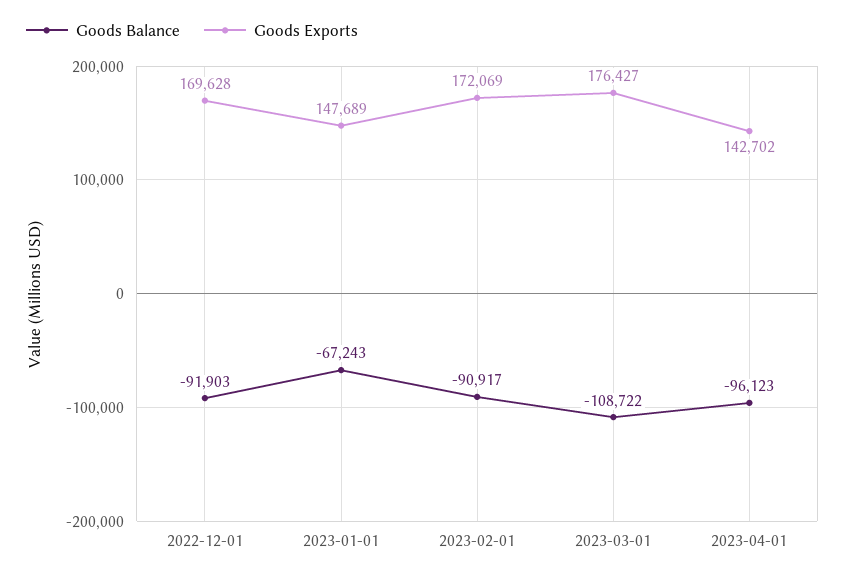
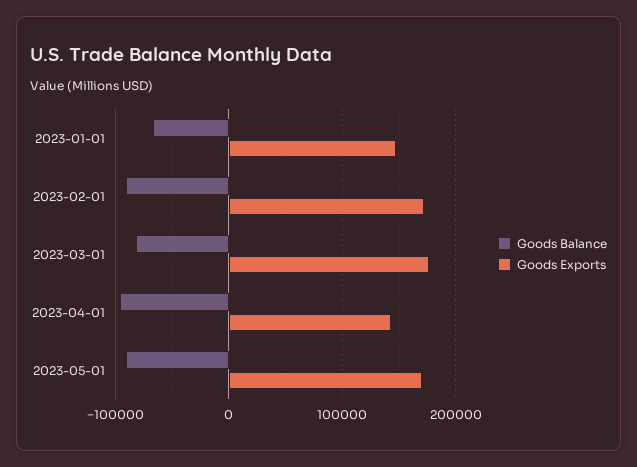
Goods Balance, 2022-12-01: -91903 -> none
Goods Exports, 2022-12-01: 169628 -> none
Goods Balance, 2023-03-01: -108722 -> -80000
Goods Balance, 2023-05-01: none -> -90000
Goods Exports, 2023-05-01: none -> 170000

